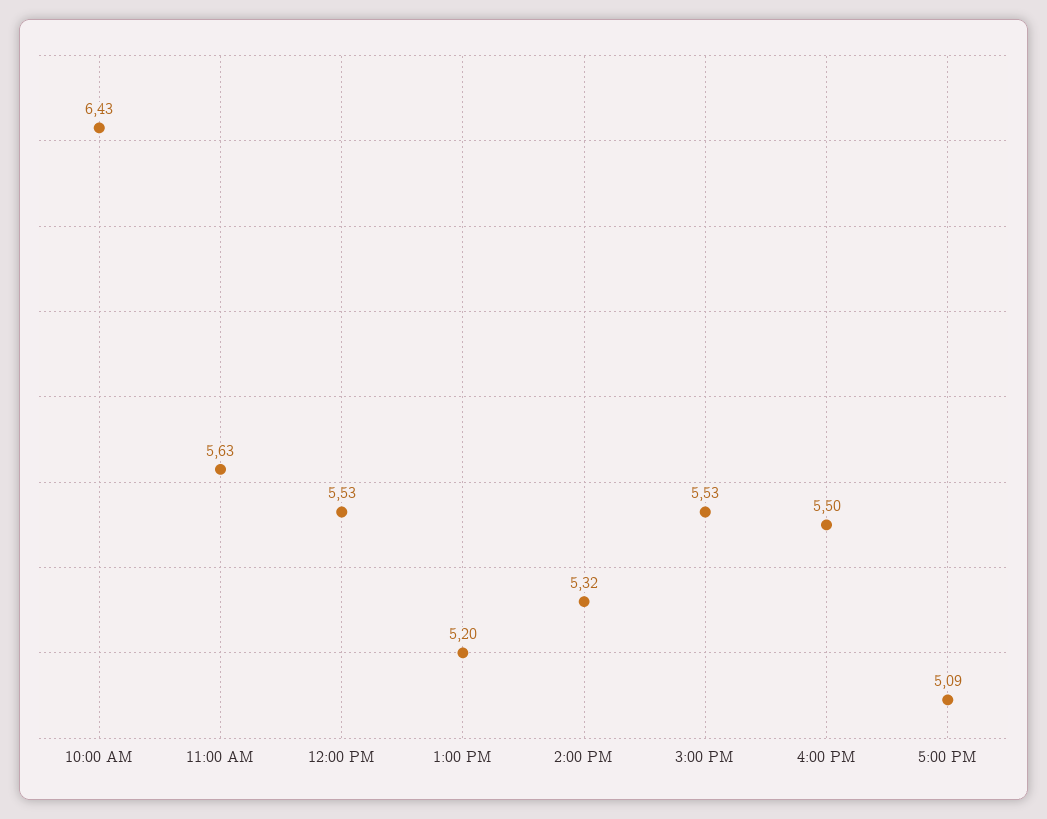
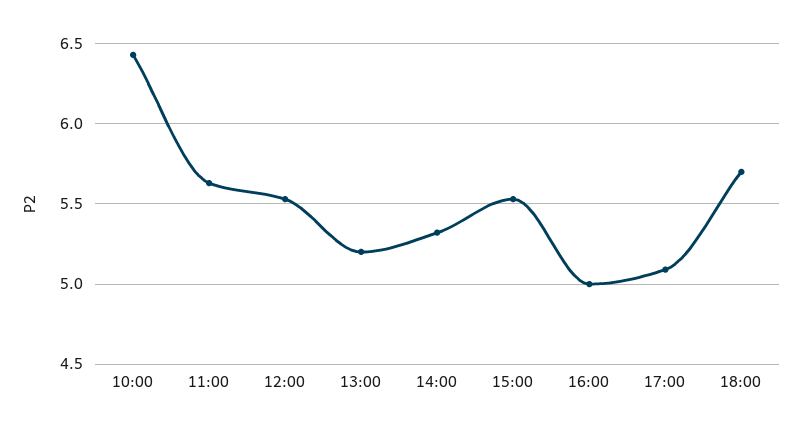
4:00 PM: 5.5 -> 5
18:00: none -> 5.7

